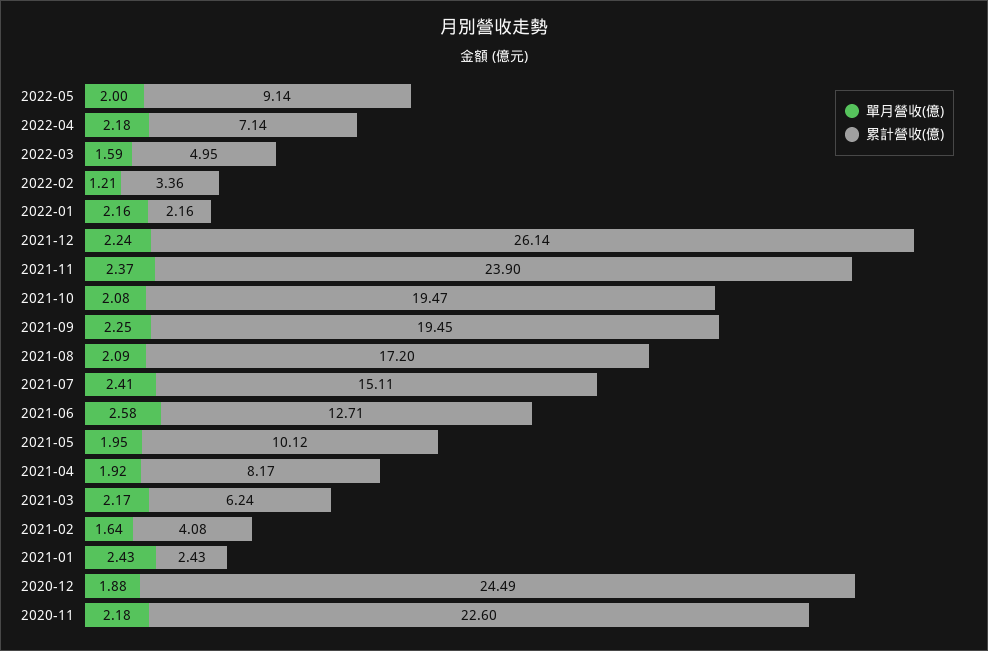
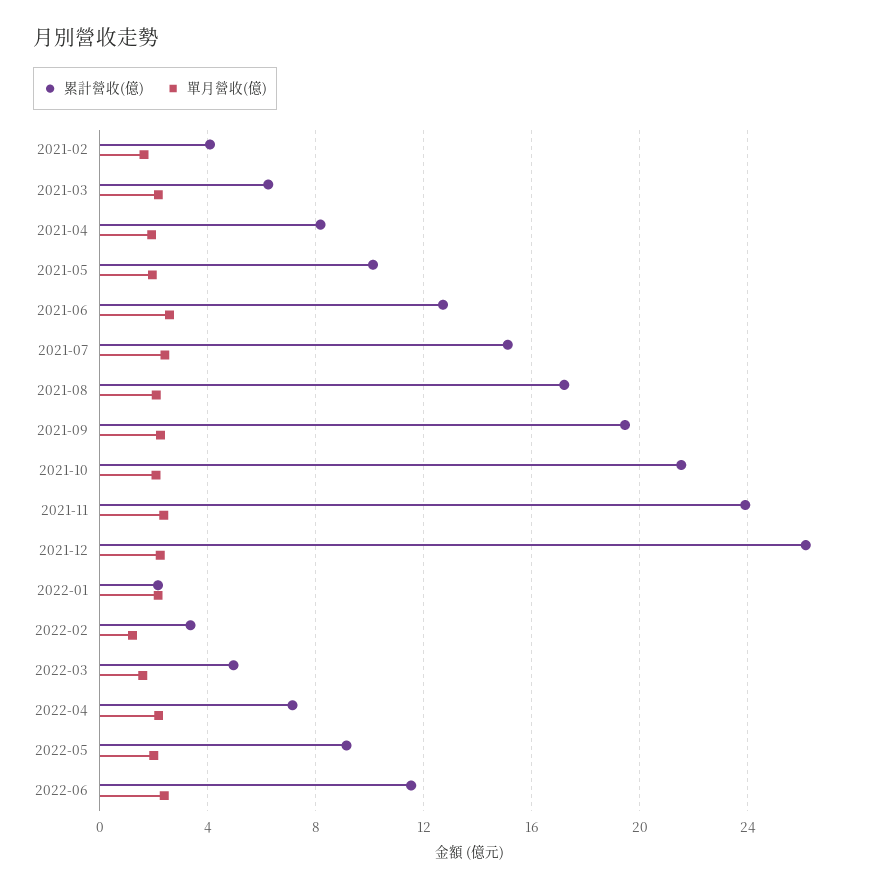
累計營收(億), 2021-10: 19.47 -> 21.5
單月營收(億), 2021-01: 2.43 -> none
累計營收(億), 2021-01: 2.43 -> none
單月營收(億), 2020-12: 1.88 -> none
累計營收(億), 2020-12: 24.49 -> none
單月營收(億), 2020-11: 2.18 -> none
累計營收(億), 2020-11: 22.6 -> none
累計營收(億), 2022-06: none -> 11.5
單月營收(億), 2022-06: none -> 2.5

